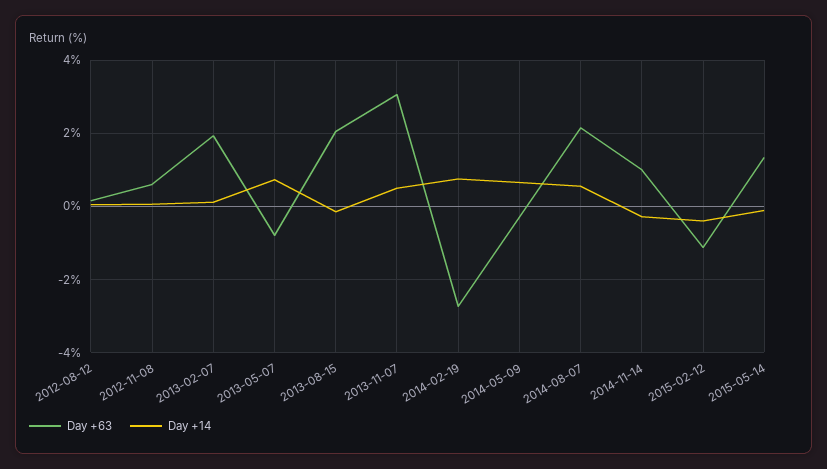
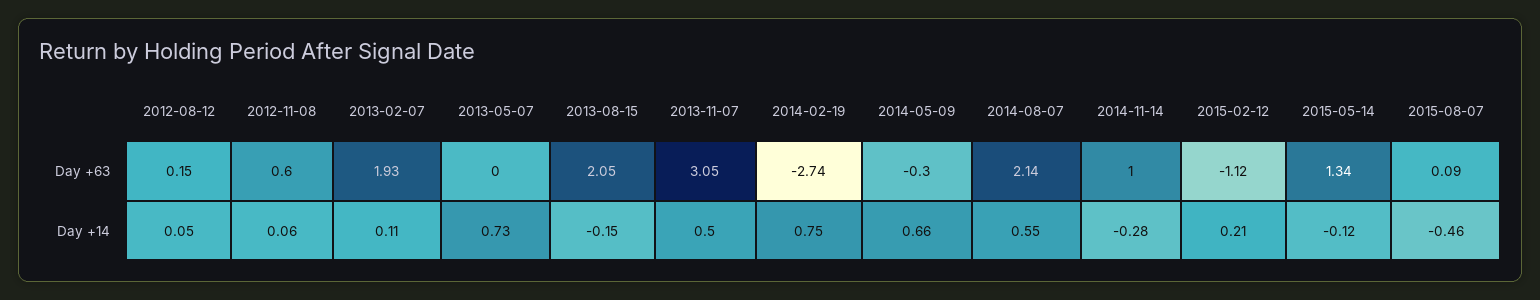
Day +63, 2013-05-07: -0.8 -> 0
Day +14, 2015-02-12: -0.4 -> 0.21
Day +63, 2015-08-07: none -> 0.09
Day +14, 2015-08-07: none -> -0.46

